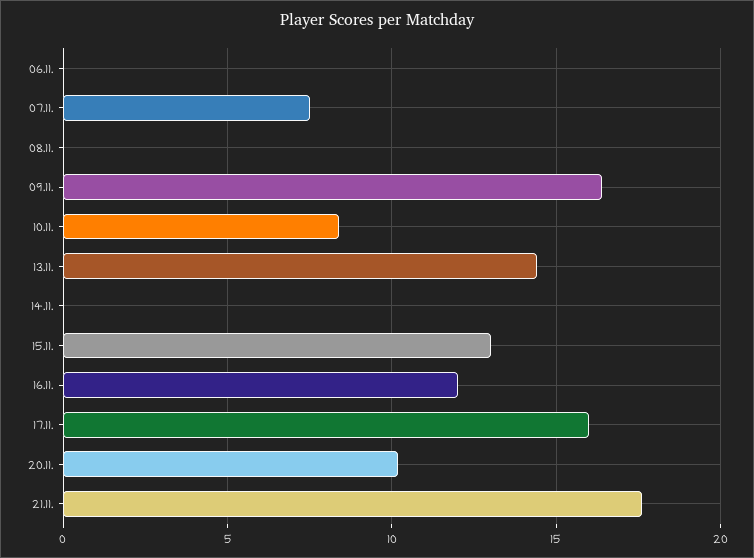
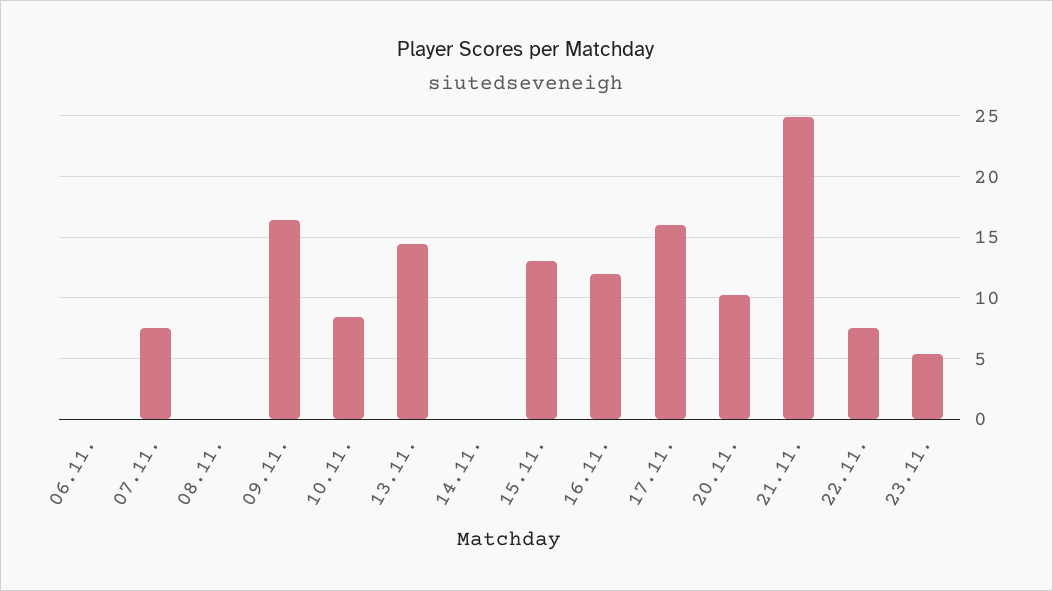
21.11.: 17.5 -> 25
22.11.: none -> 7.5
23.11.: none -> 5.5

